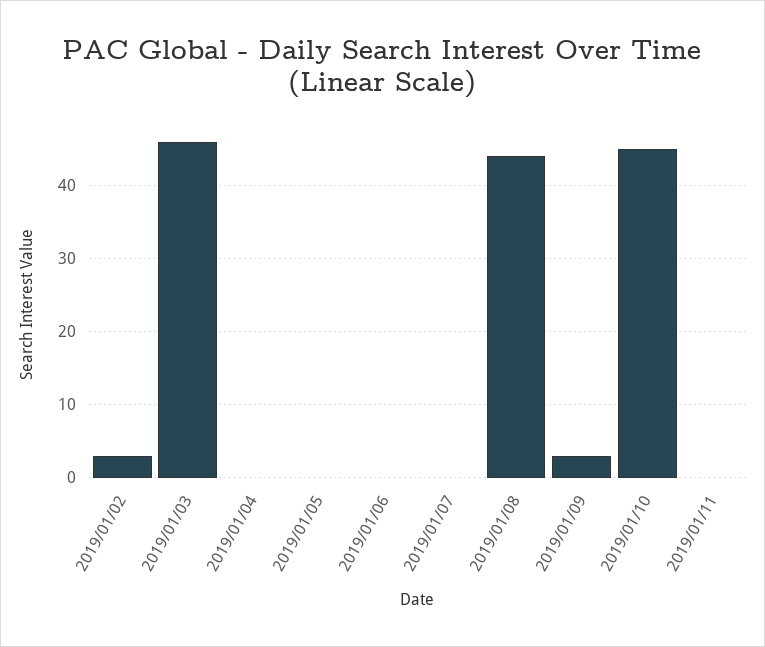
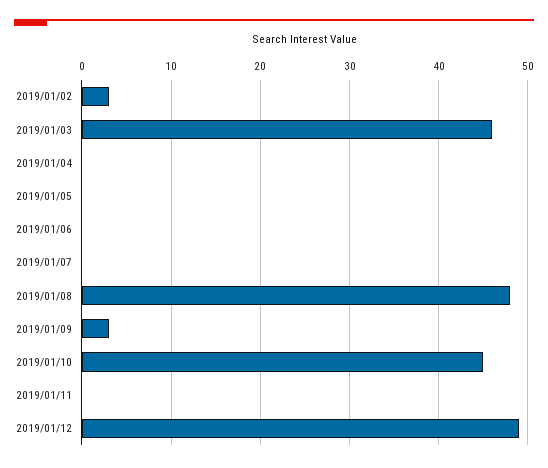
2019/01/08: 44 -> 48
2019/01/12: none -> 49

